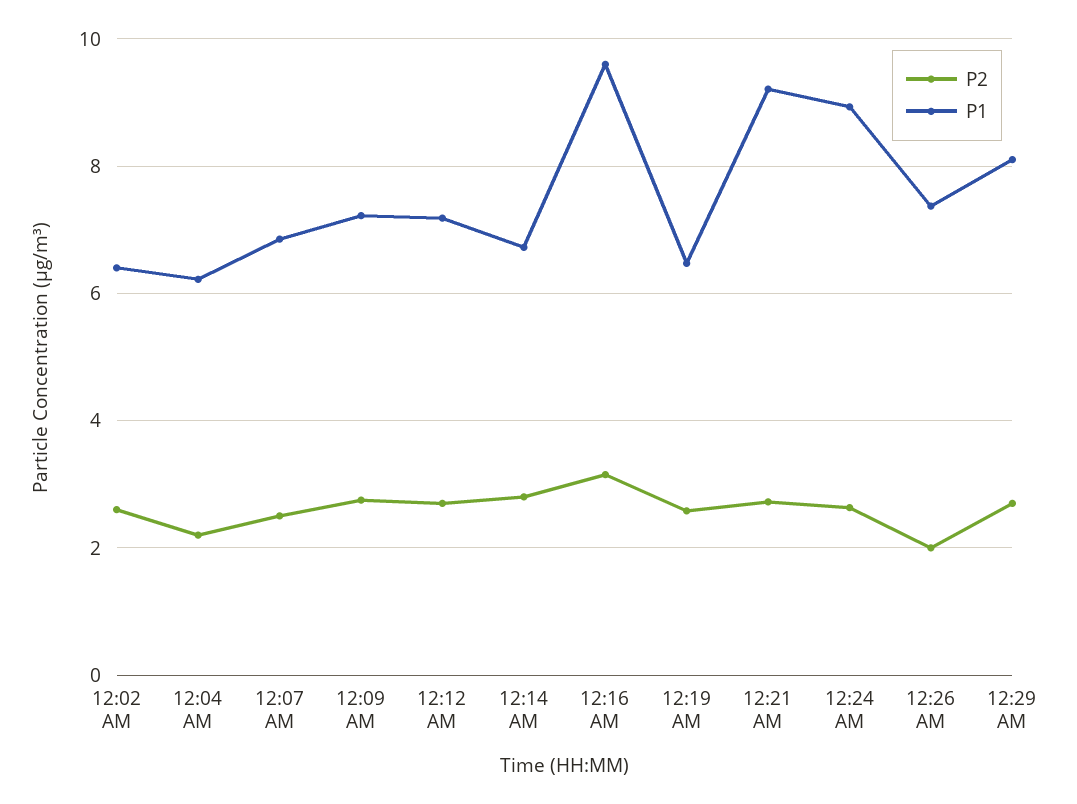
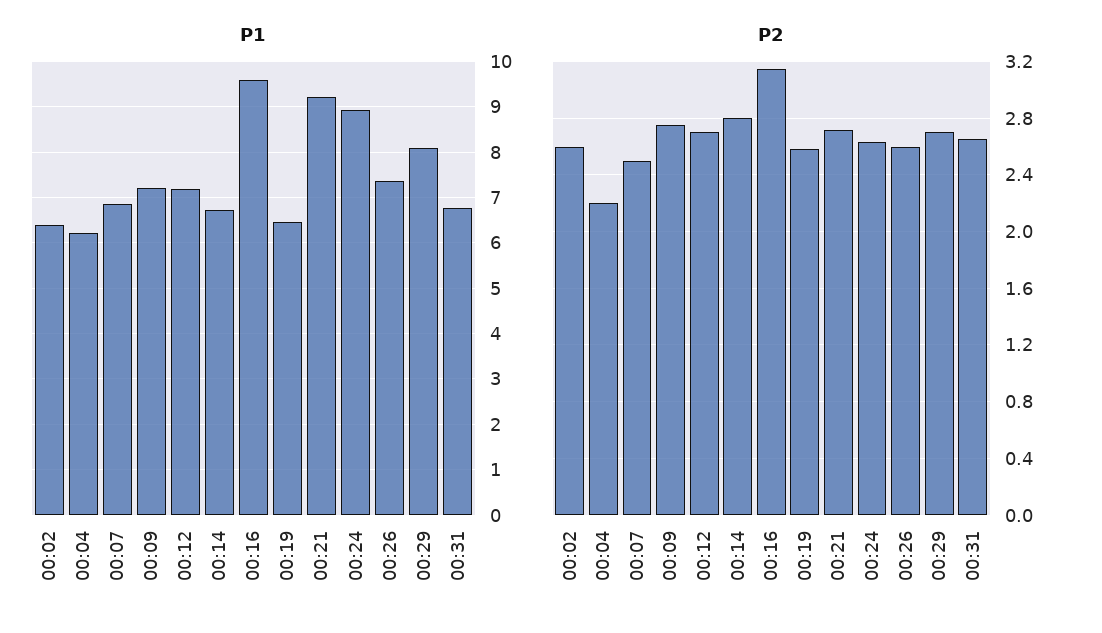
P2, 12:26 AM: 2 -> 2.6
P1, 00:31: none -> 6.8
P2, 00:31: none -> 2.65

